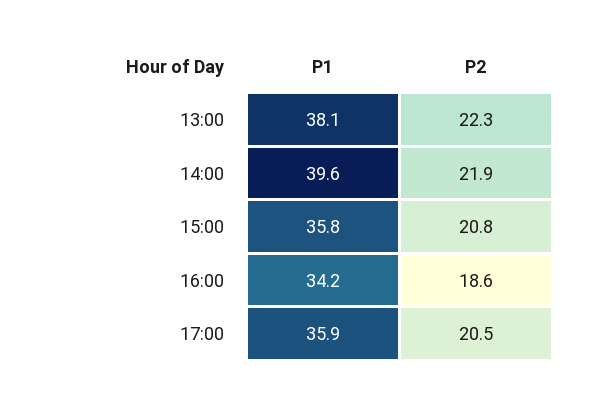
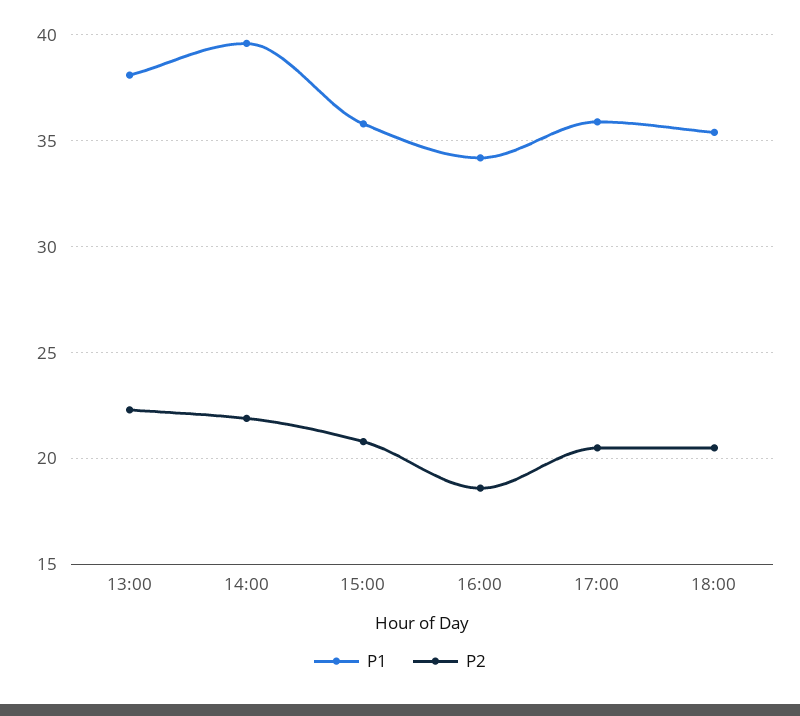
P1, 18:00: none -> 35.5
P2, 18:00: none -> 20.5

